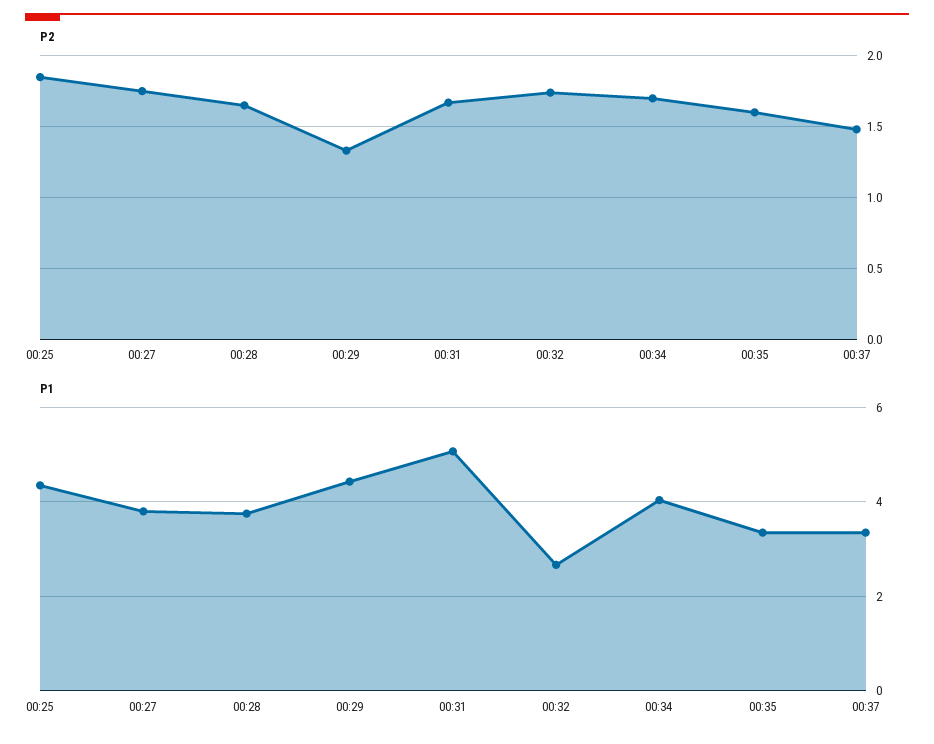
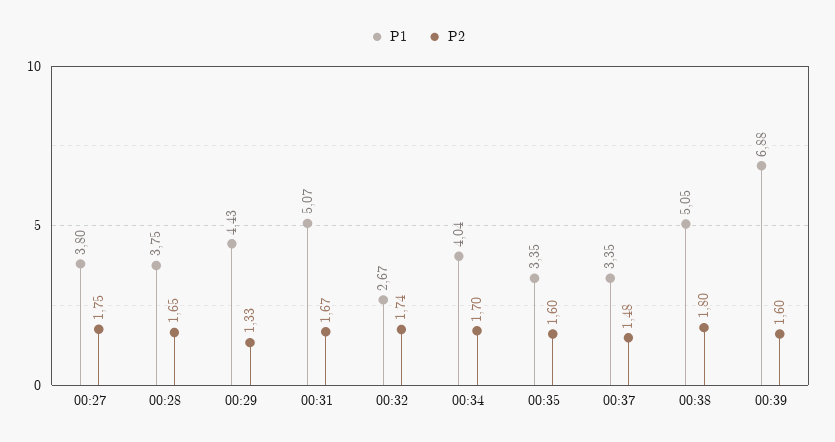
P2, 00:25: 1.85 -> none
P1, 00:25: 4.4 -> none
P1, 00:38: none -> 5.05
P2, 00:38: none -> 1.8
P1, 00:39: none -> 6.88
P2, 00:39: none -> 1.6

